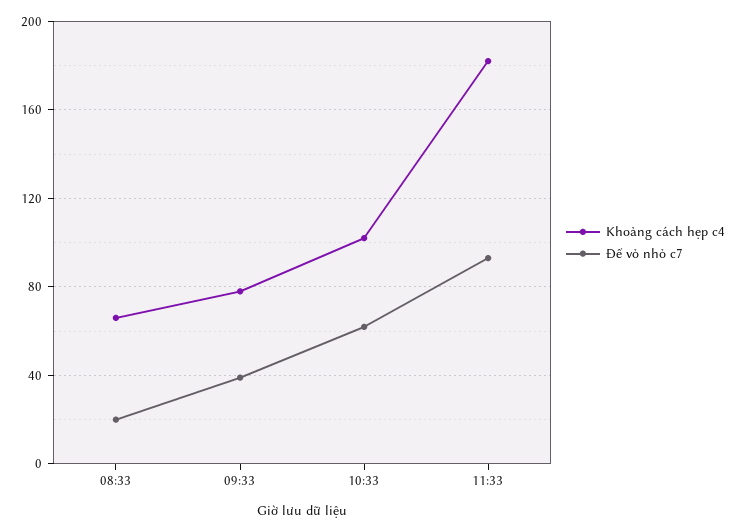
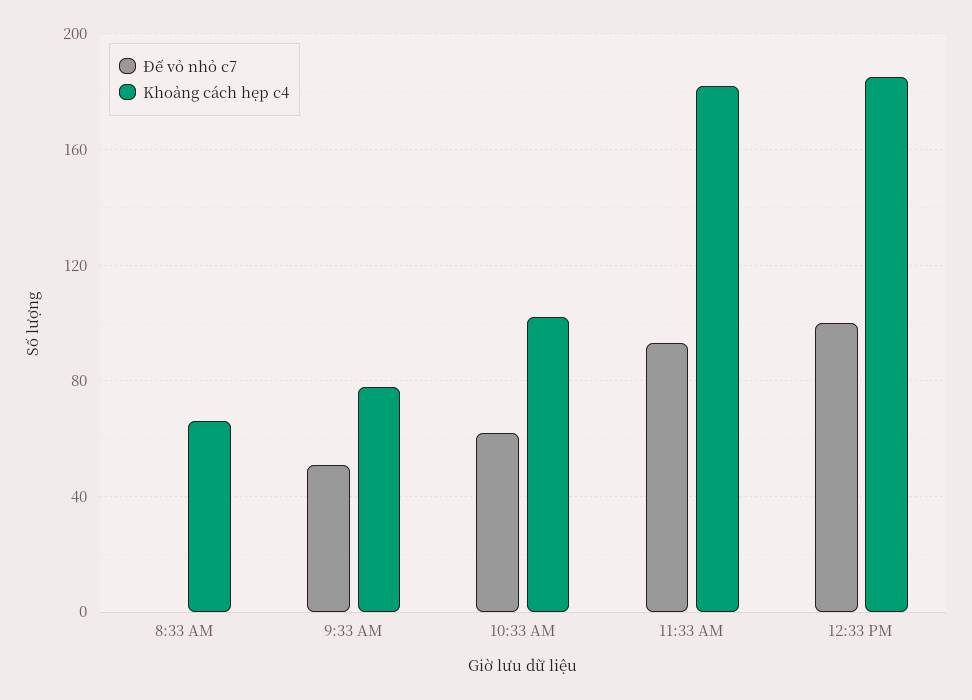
Đế vỏ nhỏ c7, 08:33: 20 -> 0
Đế vỏ nhỏ c7, 09:33: 40 -> 50
Đế vỏ nhỏ c7, 12:33 PM: none -> 100
Khoảng cách hẹp c4, 12:33 PM: none -> 185

